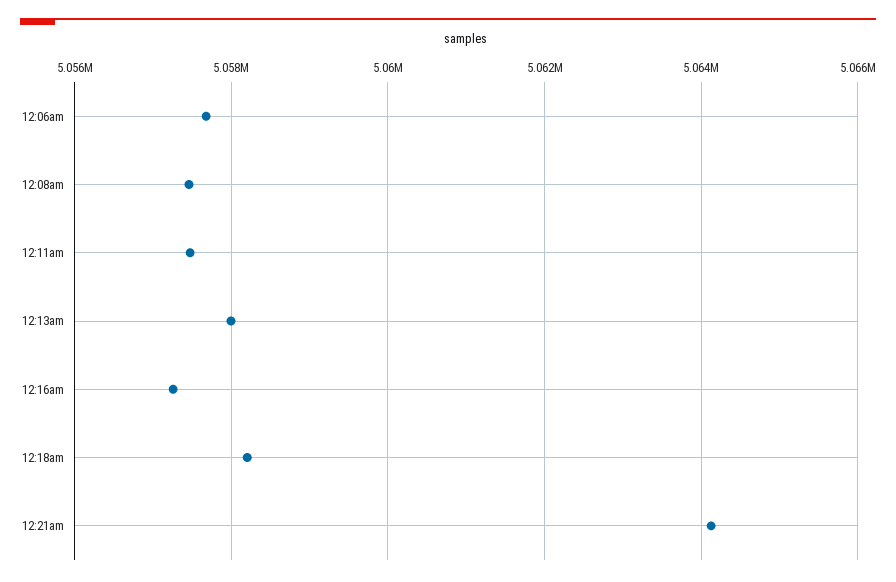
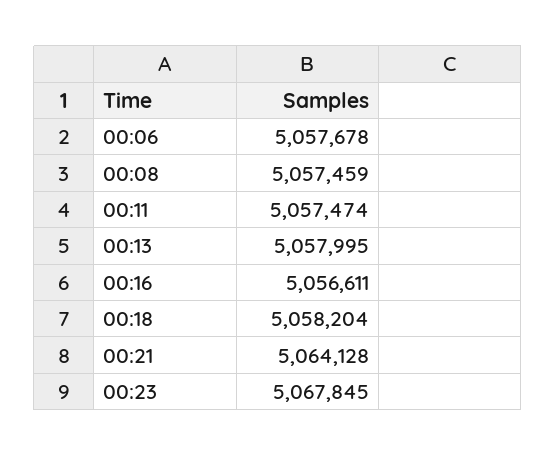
12:16am: 5057200 -> 5056611
00:23: none -> 5067845

